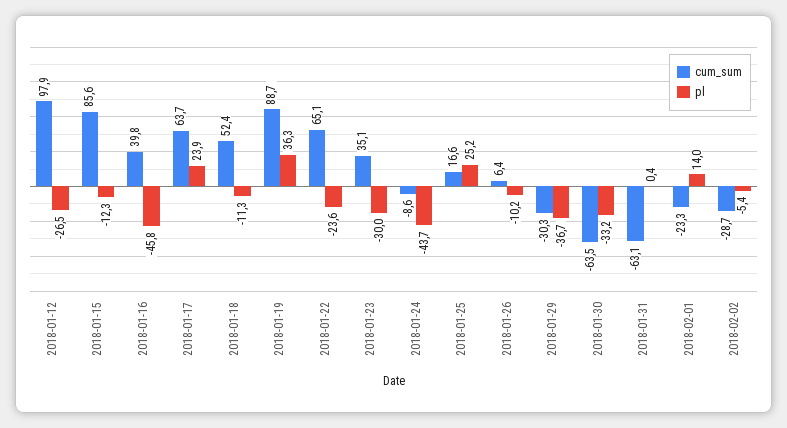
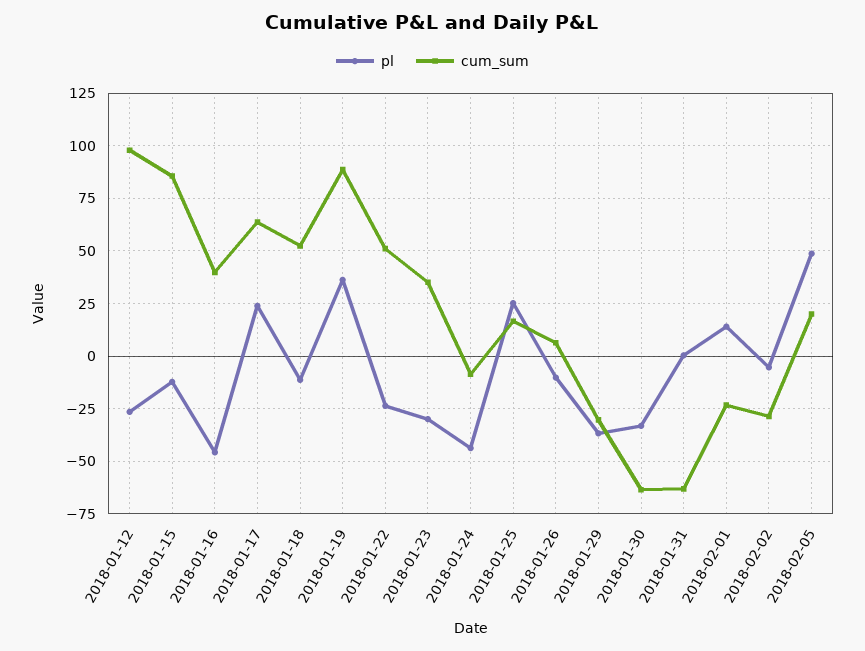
cum_sum, 2018-01-22: 65.1 -> 50
pl, 2018-02-05: none -> 50
cum_sum, 2018-02-05: none -> 20

